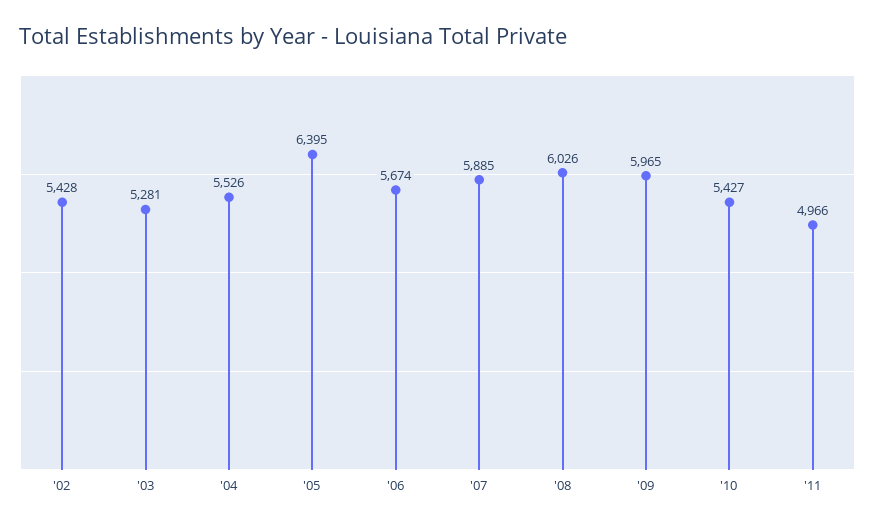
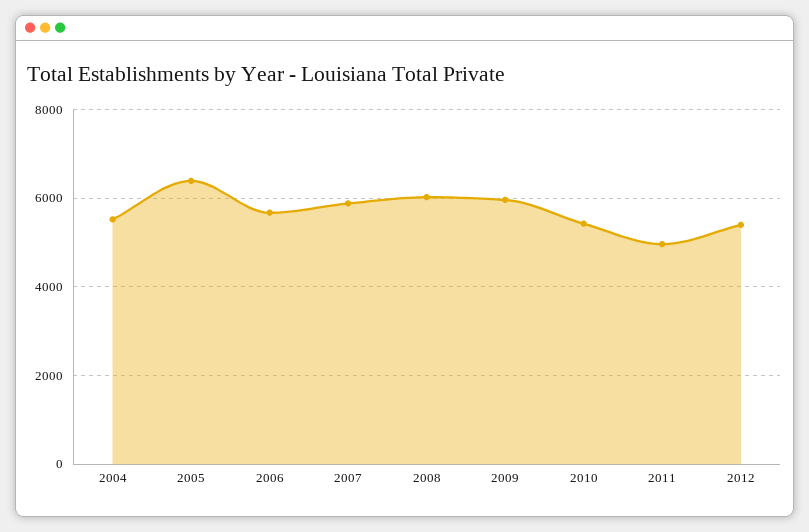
'02: 5428 -> none
'03: 5281 -> none
2012: none -> 5400

